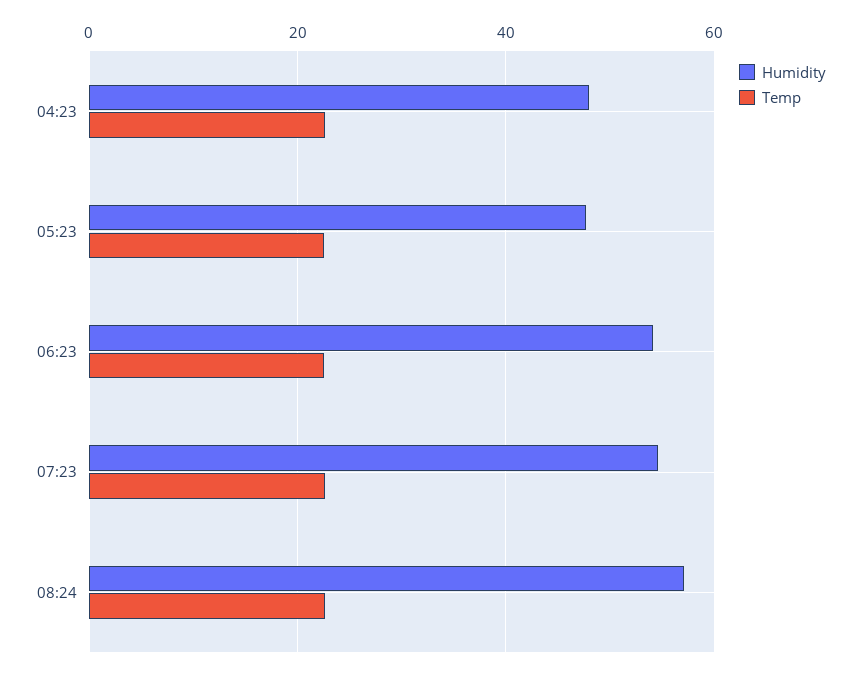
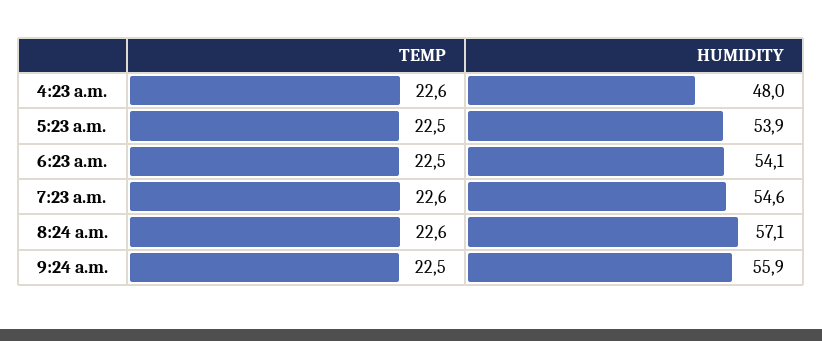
Humidity, 05:23: 48 -> 53.9
Temp, 9:24 a.m.: none -> 22.5
Humidity, 9:24 a.m.: none -> 55.9

